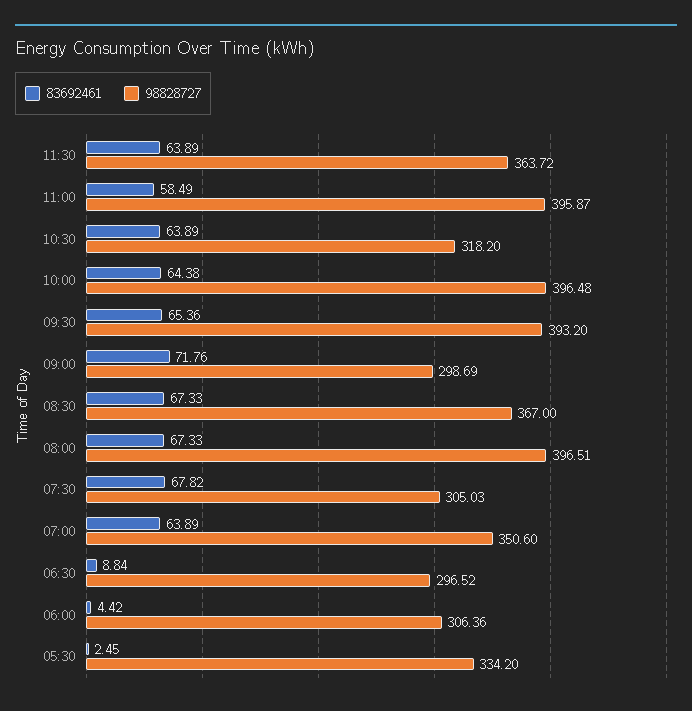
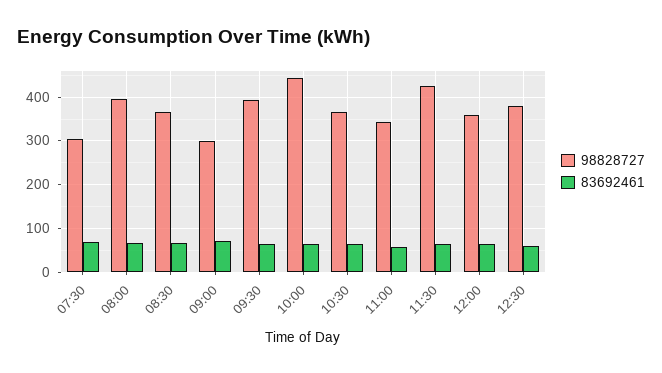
98828727, 11:30: 363.72 -> 420
98828727, 11:00: 395.87 -> 340
98828727, 10:30: 318.2 -> 360
98828727, 10:00: 396.48 -> 440
83692461, 07:00: 63.89 -> none
98828727, 07:00: 350.6 -> none
83692461, 06:30: 8.84 -> none
98828727, 06:30: 296.52 -> none
83692461, 06:00: 4.42 -> none
98828727, 06:00: 306.36 -> none
83692461, 05:30: 2.45 -> none
98828727, 05:30: 334.2 -> none
98828727, 12:00: none -> 360
83692461, 12:00: none -> 60
98828727, 12:30: none -> 380
83692461, 12:30: none -> 60

